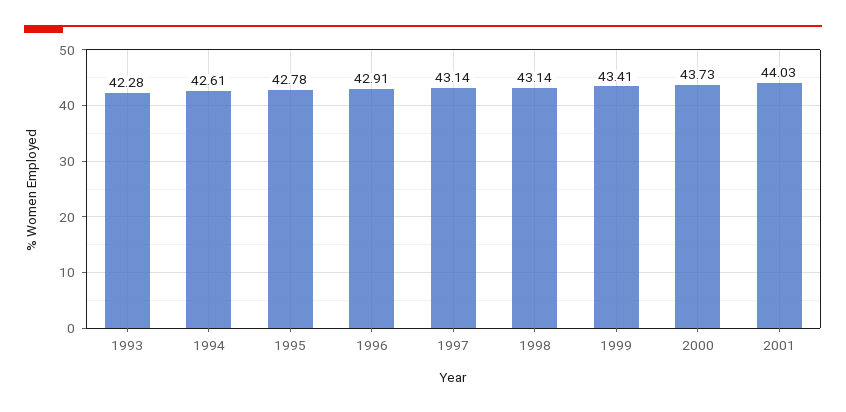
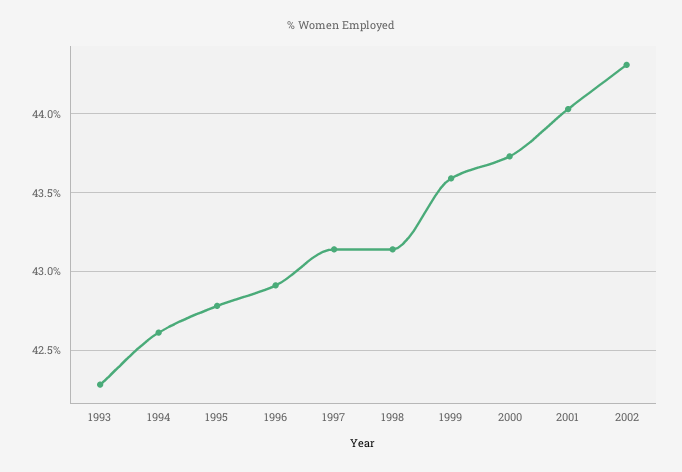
1999: 43.41 -> 43.6
2002: none -> 44.3

